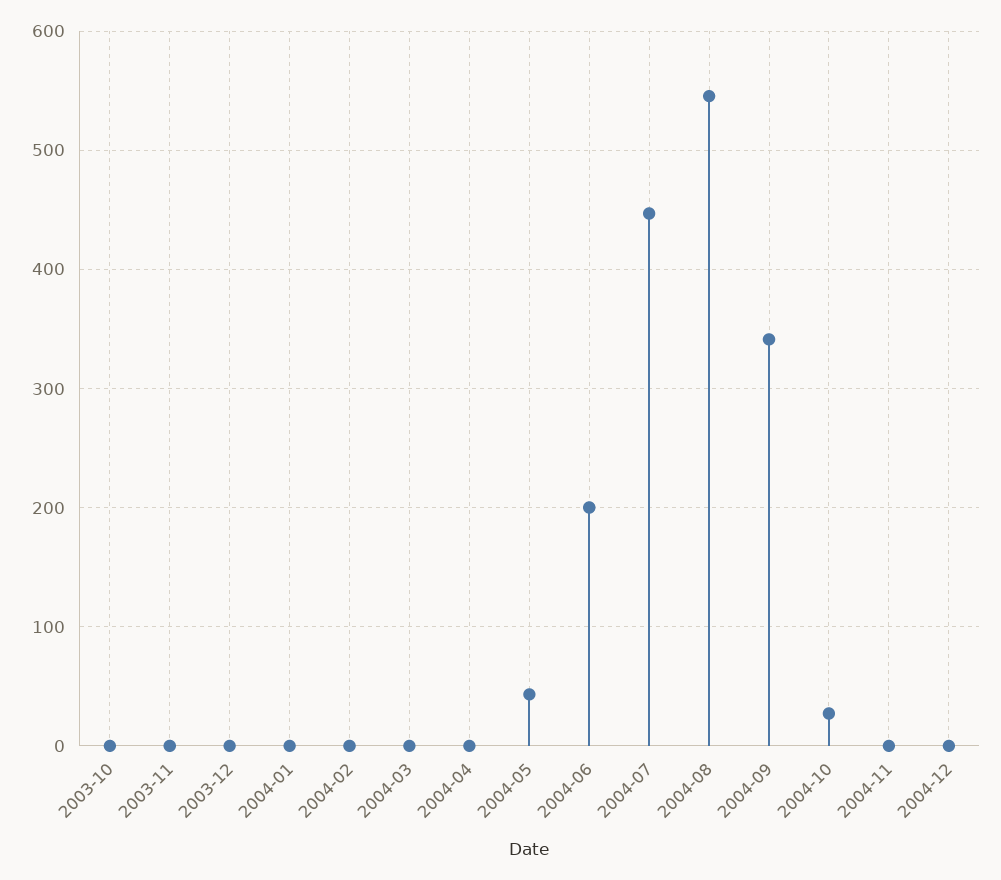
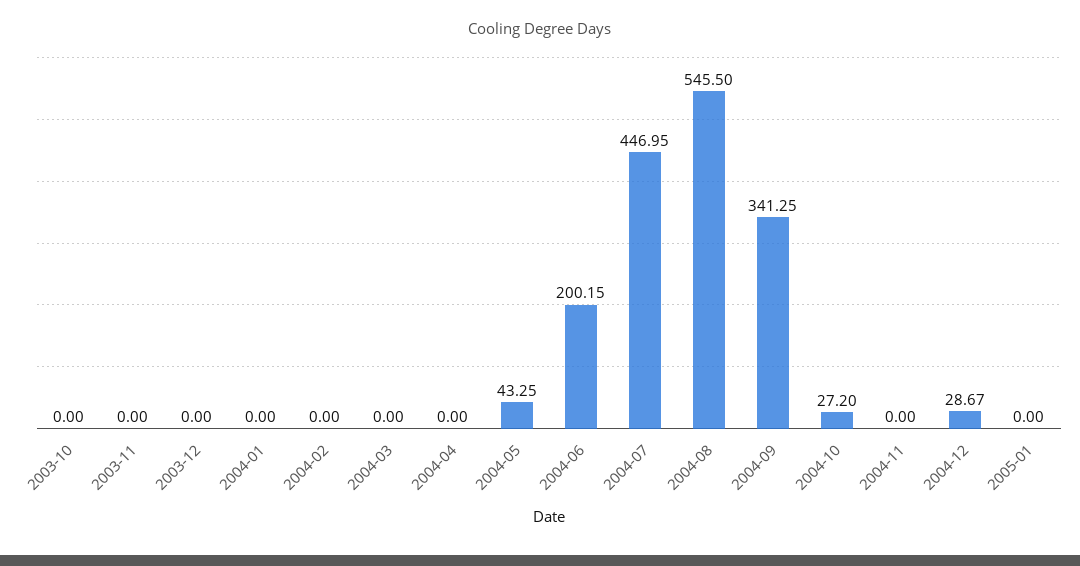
2004-12: 0 -> 28.67
2005-01: none -> 0

